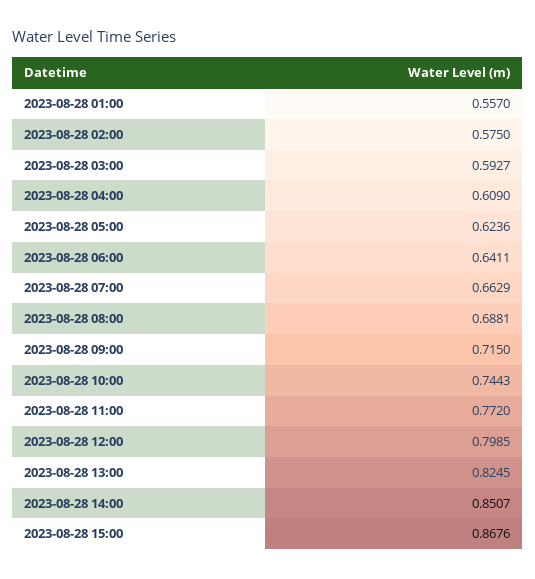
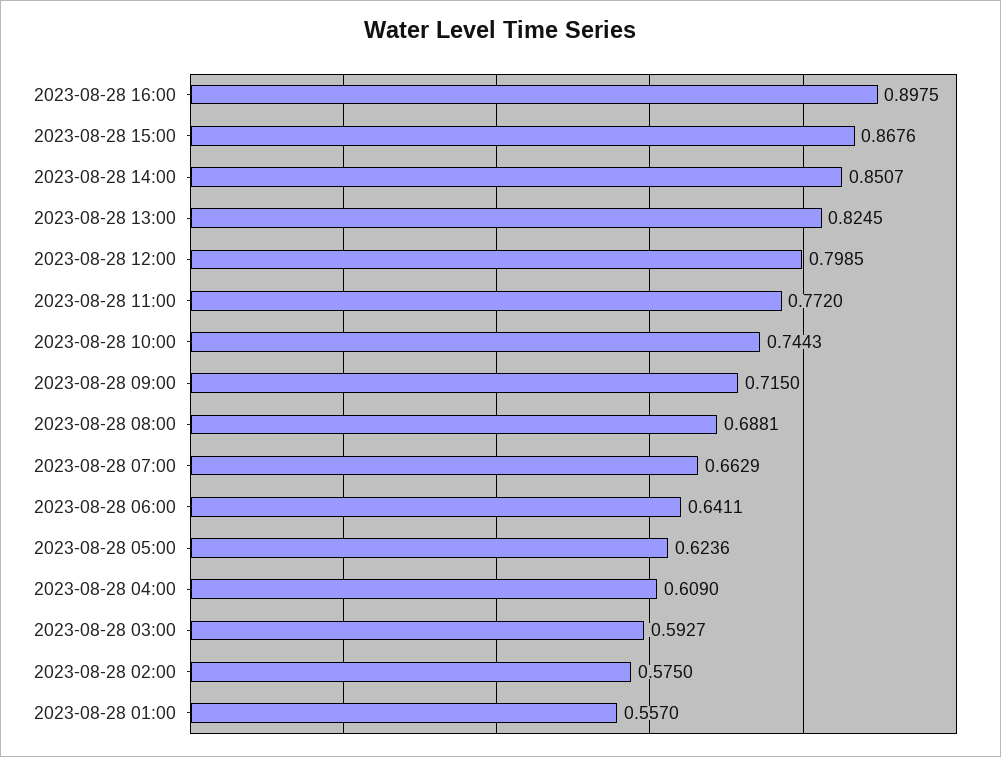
2023-08-28 16:00: none -> 0.8975

